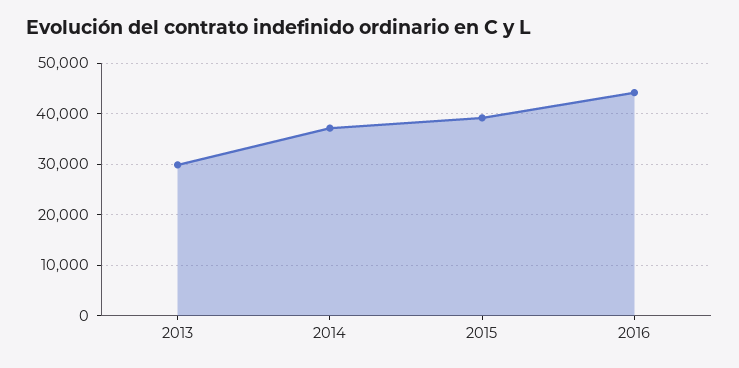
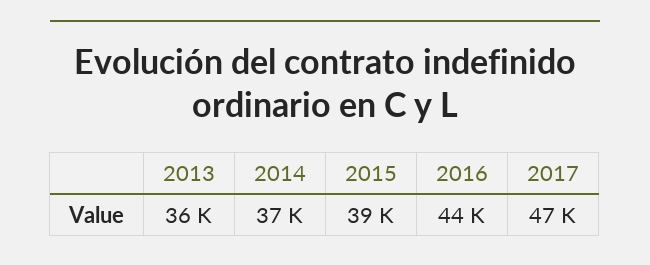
2013: 30000 -> 36000
2017: none -> 47000

